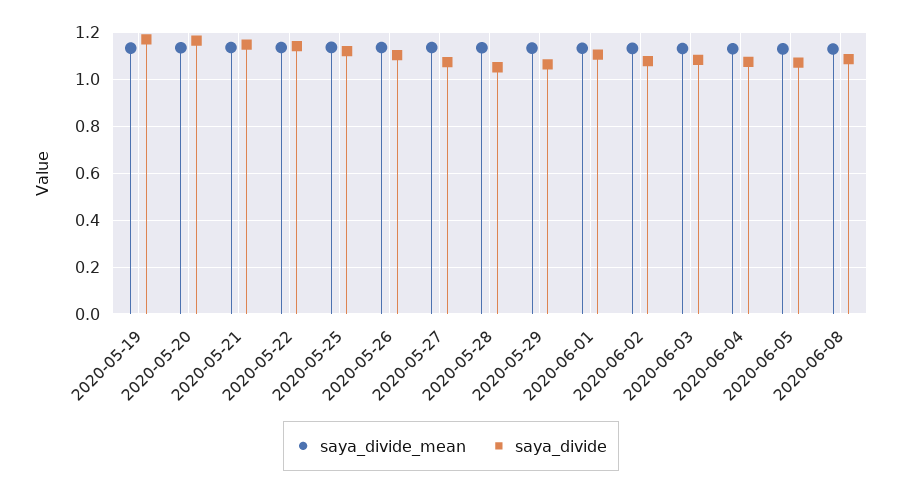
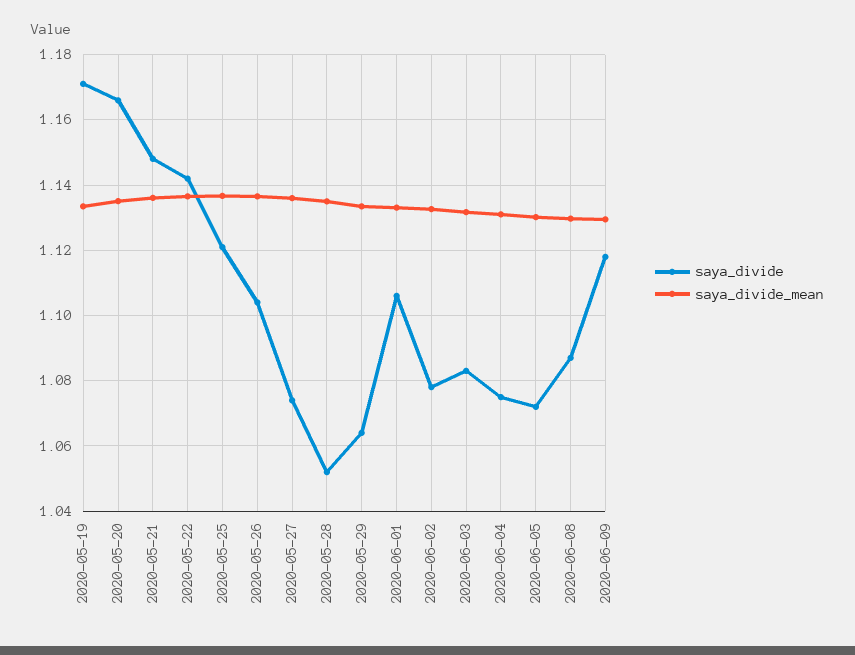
saya_divide, 2020-06-09: none -> 1.118
saya_divide_mean, 2020-06-09: none -> 1.13

